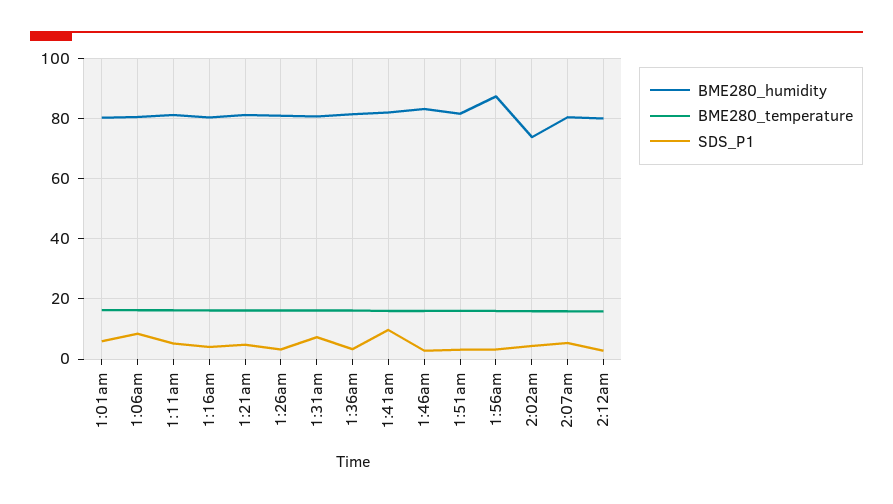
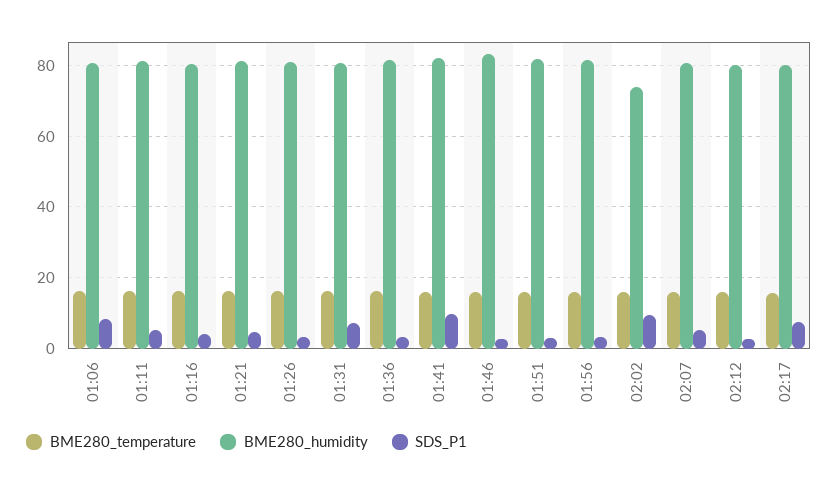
BME280_humidity, 1:01am: 80 -> none
BME280_temperature, 1:01am: 16 -> none
SDS_P1, 1:01am: 6 -> none
BME280_humidity, 1:56am: 88 -> 82
SDS_P1, 2:02am: 4 -> 10
BME280_temperature, 02:17: none -> 16
BME280_humidity, 02:17: none -> 80
SDS_P1, 02:17: none -> 8

